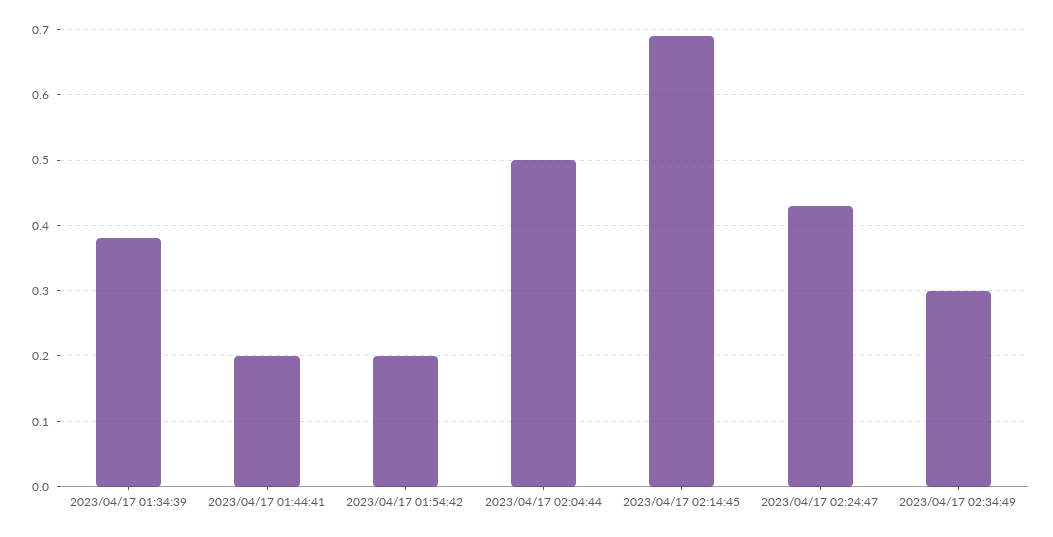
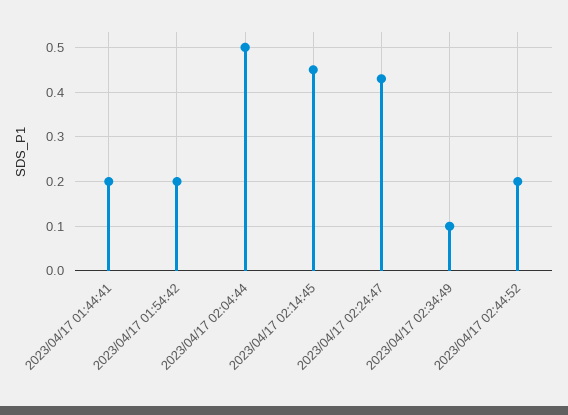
2023/04/17 01:34:39: 0.38 -> none
2023/04/17 02:14:45: 0.69 -> 0.45
2023/04/17 02:34:49: 0.3 -> 0.1
2023/04/17 02:44:52: none -> 0.2

